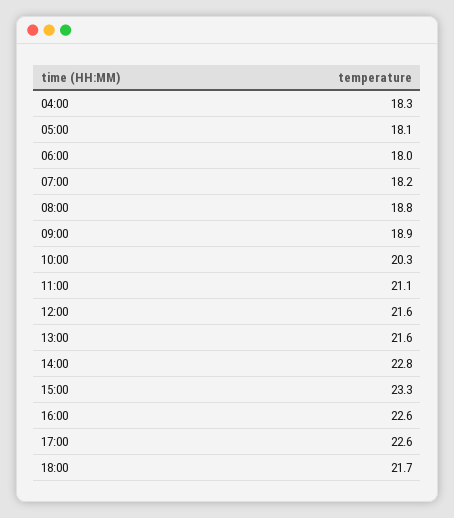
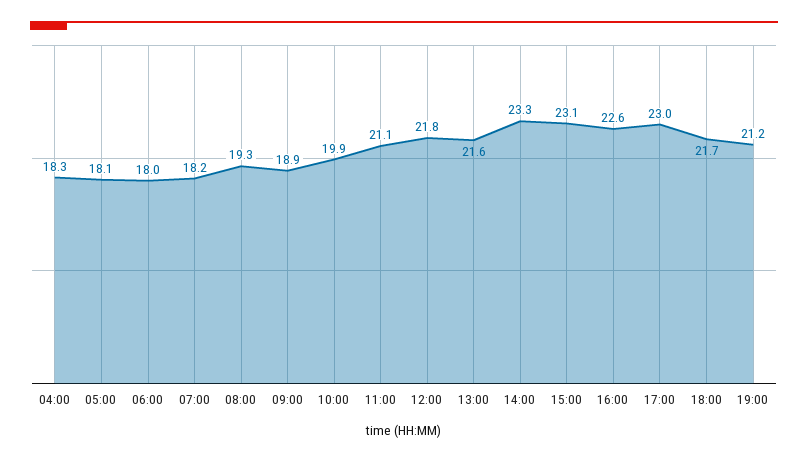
08:00: 18.8 -> 19.3
10:00: 20.3 -> 19.9
12:00: 21.6 -> 21.8
14:00: 22.8 -> 23.3
15:00: 23.3 -> 23.1
17:00: 22.6 -> 23
19:00: none -> 21.2

